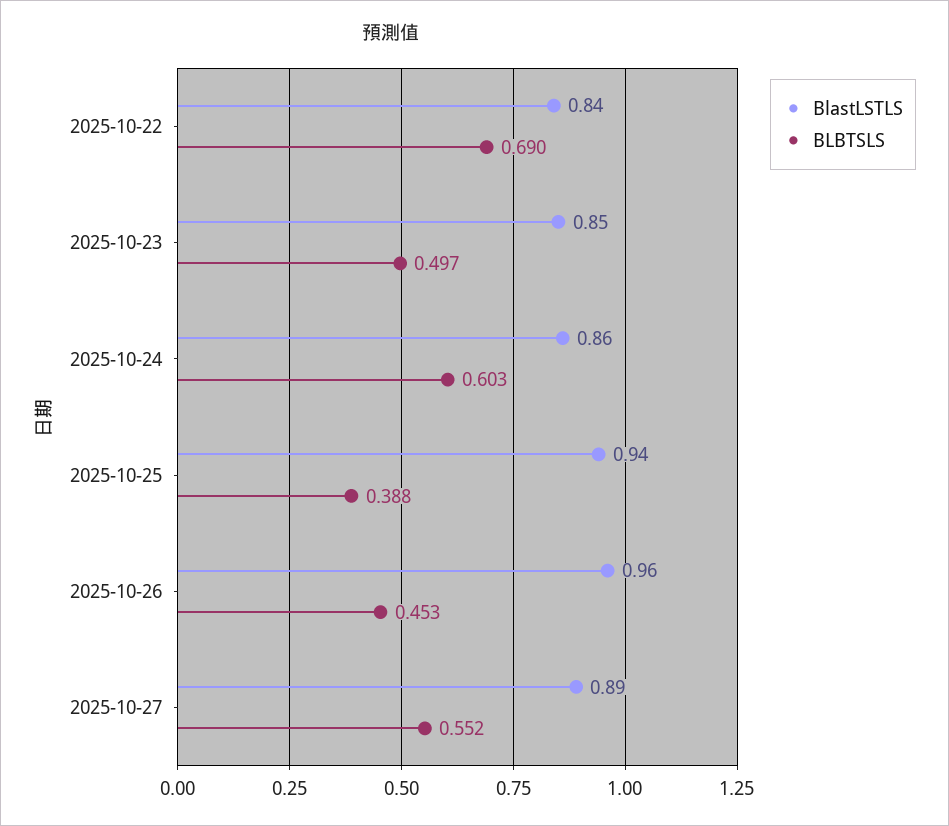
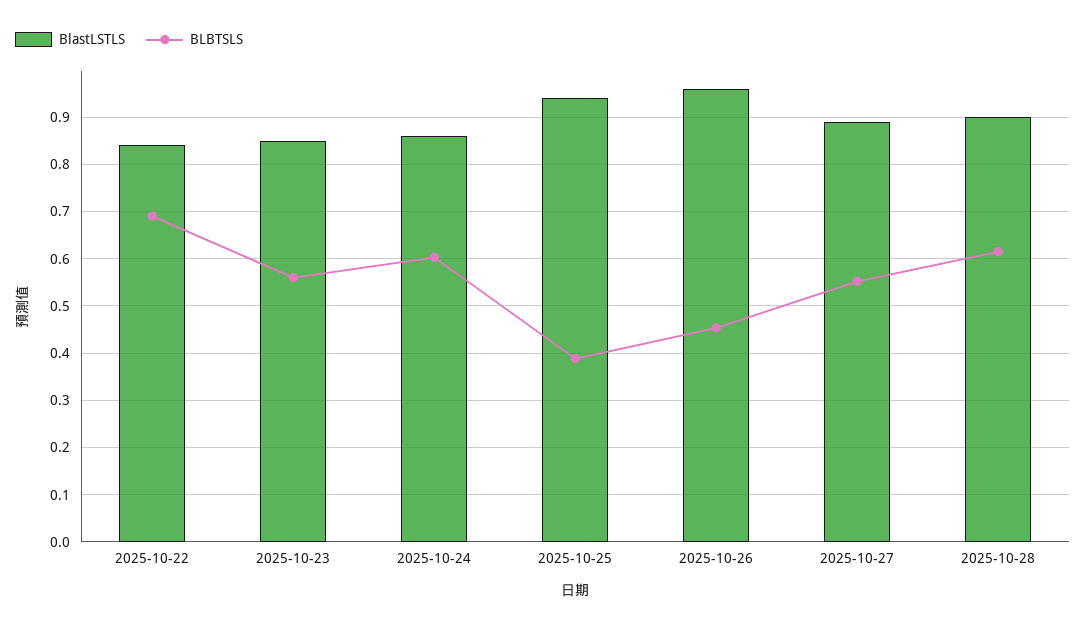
BLBTSLS, 2025-10-23: 0.497 -> 0.56
BlastLSTLS, 2025-10-28: none -> 0.9
BLBTSLS, 2025-10-28: none -> 0.62

